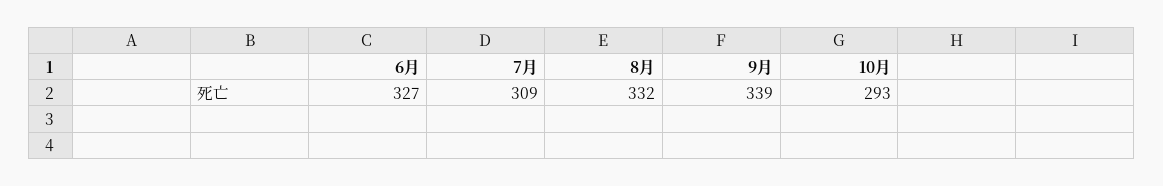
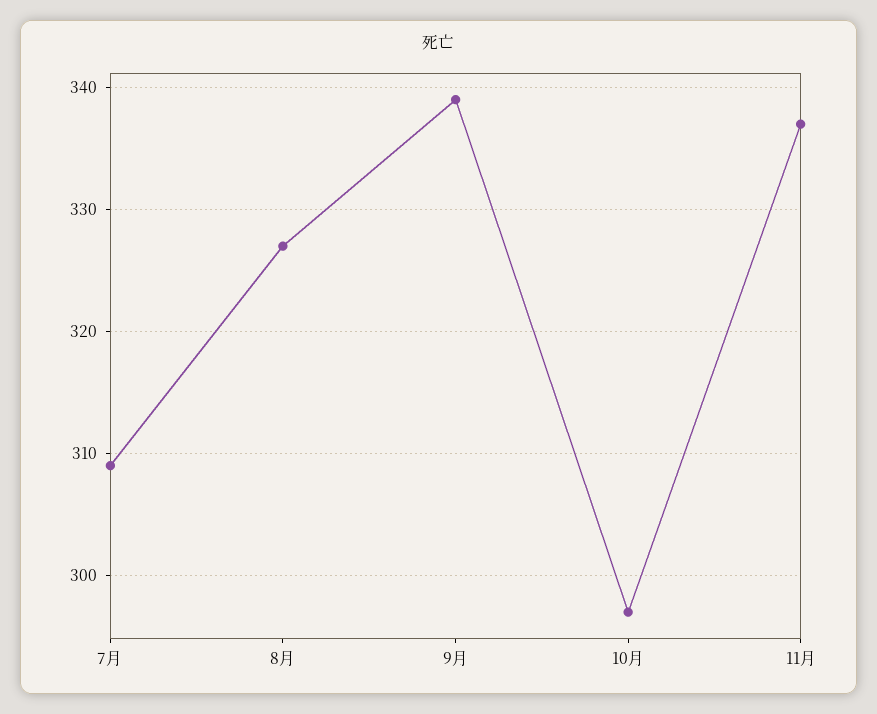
6月: 327 -> none
8月: 332 -> 327
10月: 293 -> 297
11月: none -> 337

